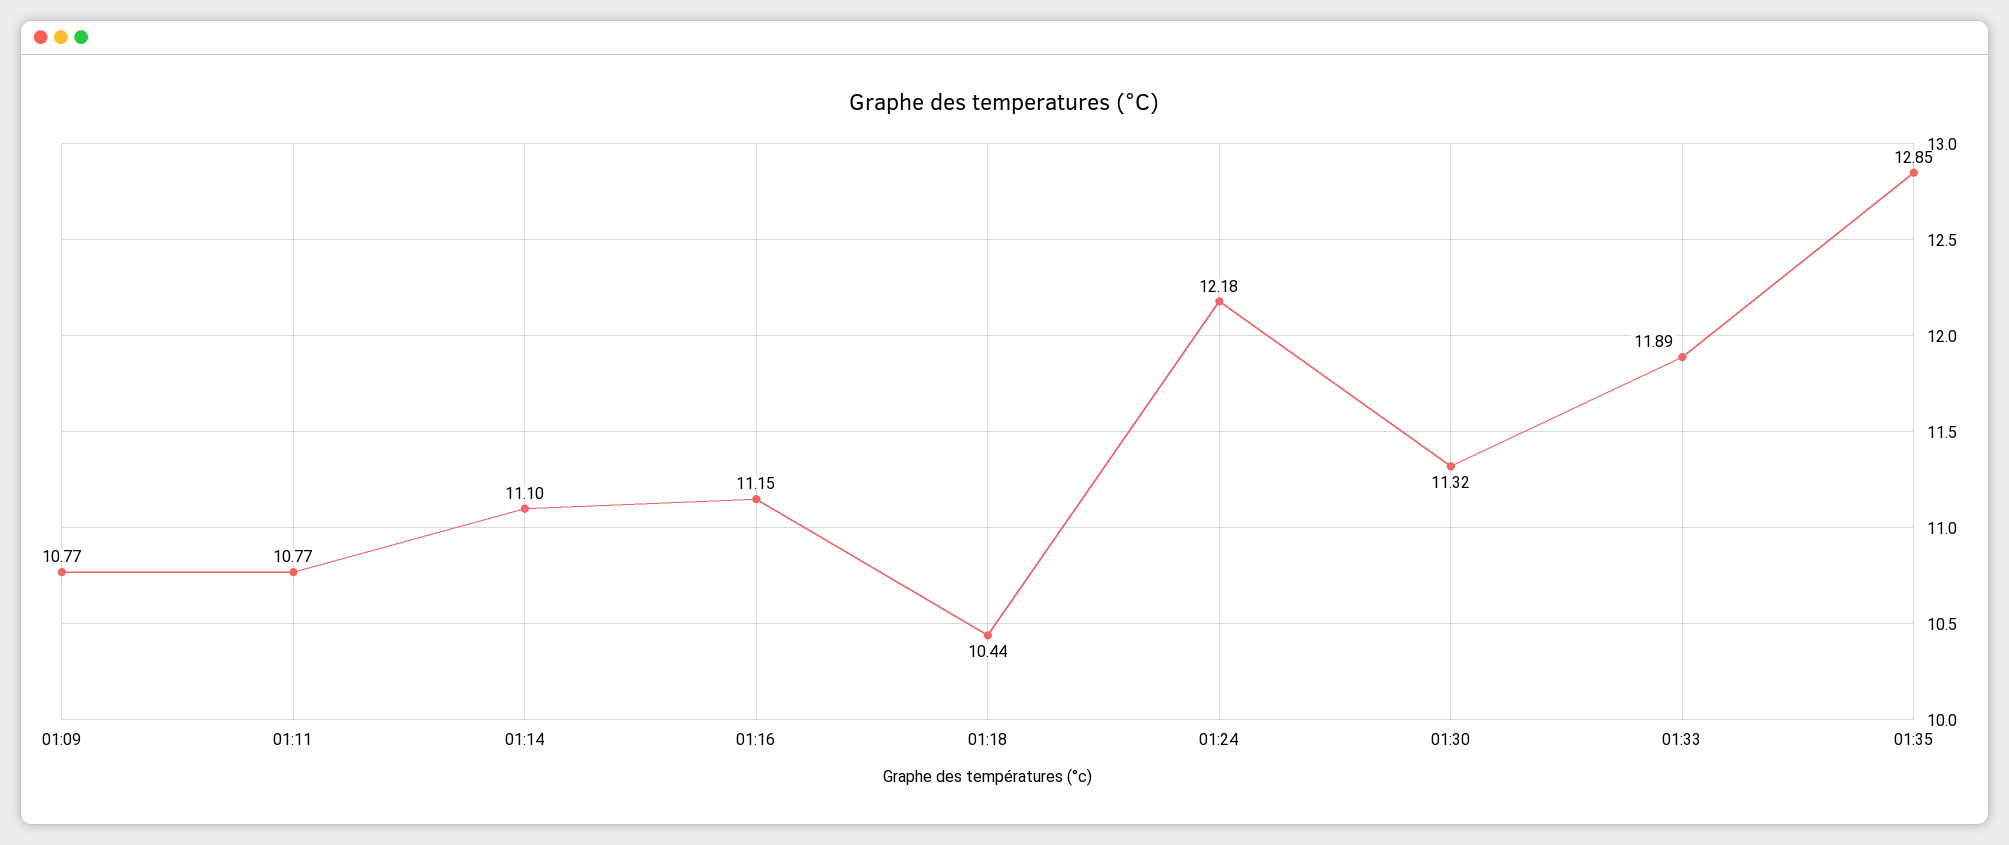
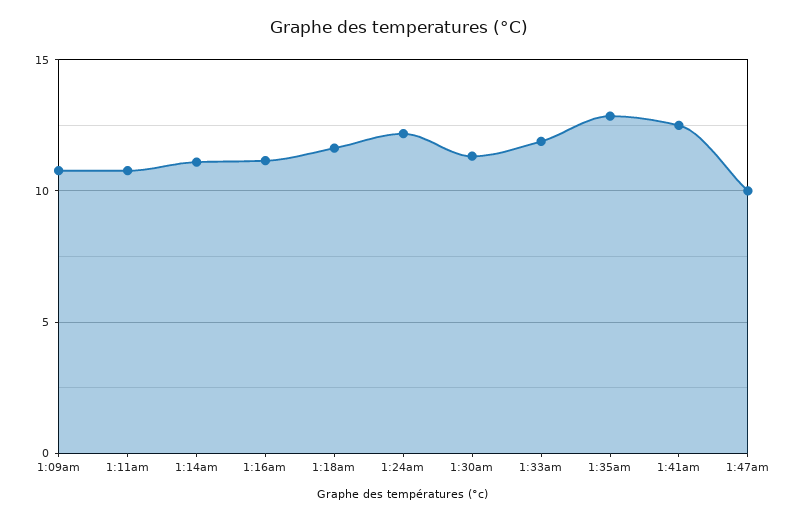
01:18: 10.44 -> 11.5
1:41am: none -> 12.5
1:47am: none -> 10

